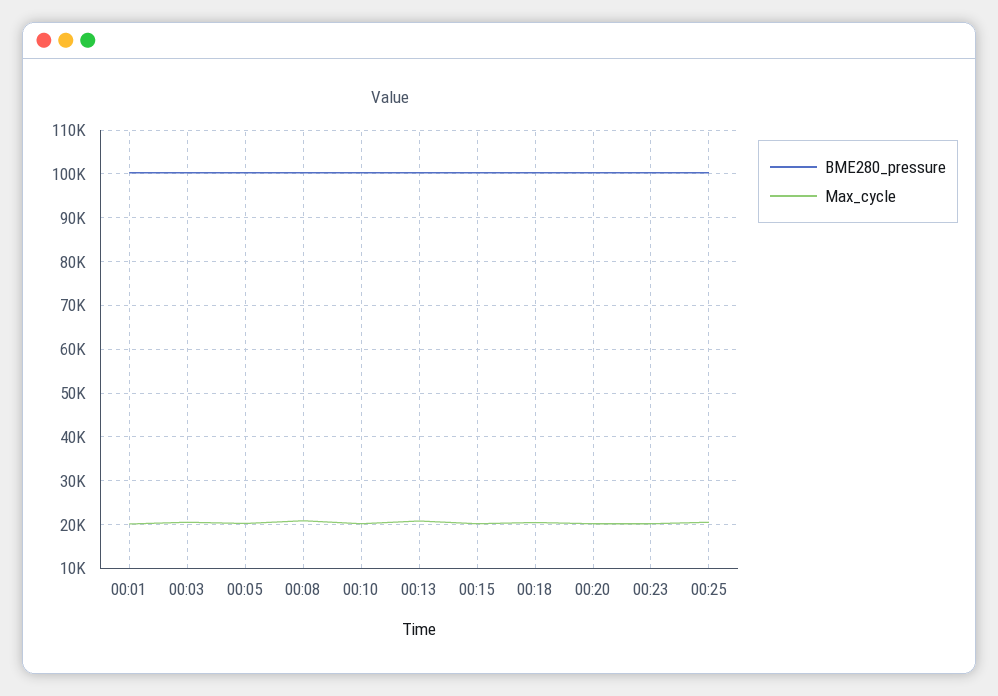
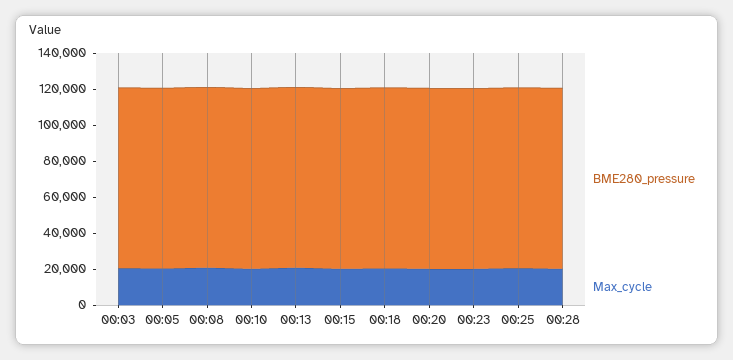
BME280_pressure, 00:01: 100000 -> none
Max_cycle, 00:01: 20000 -> none
BME280_pressure, 00:28: none -> 100000
Max_cycle, 00:28: none -> 20000

